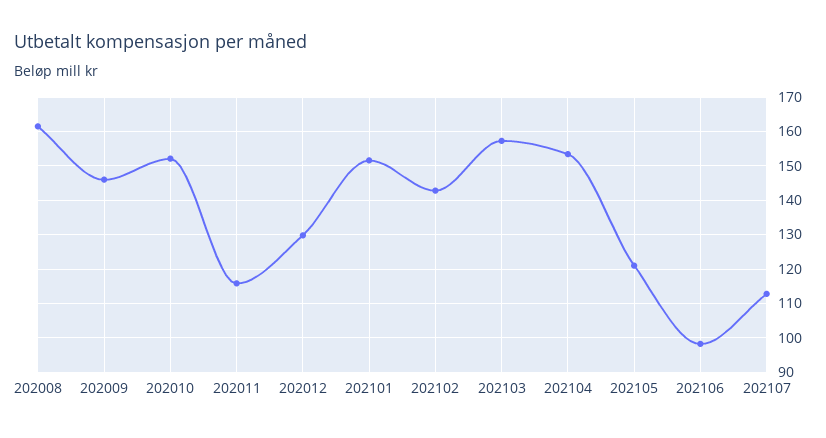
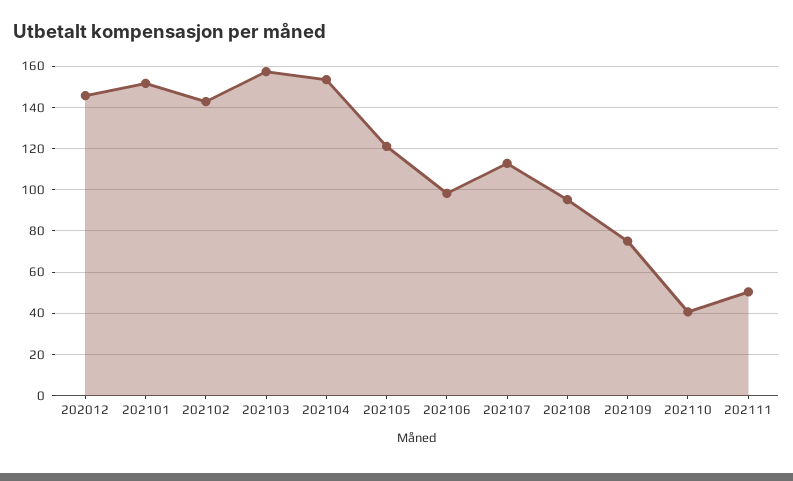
202008: 162 -> none
202009: 146 -> none
202010: 152 -> none
202011: 116 -> none
202012: 130 -> 145
202108: none -> 95
202109: none -> 75
202110: none -> 40
202111: none -> 50

